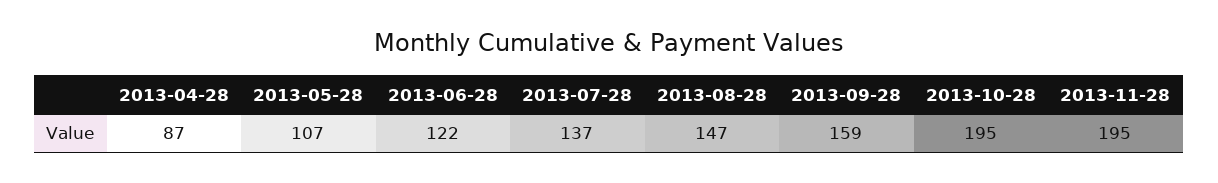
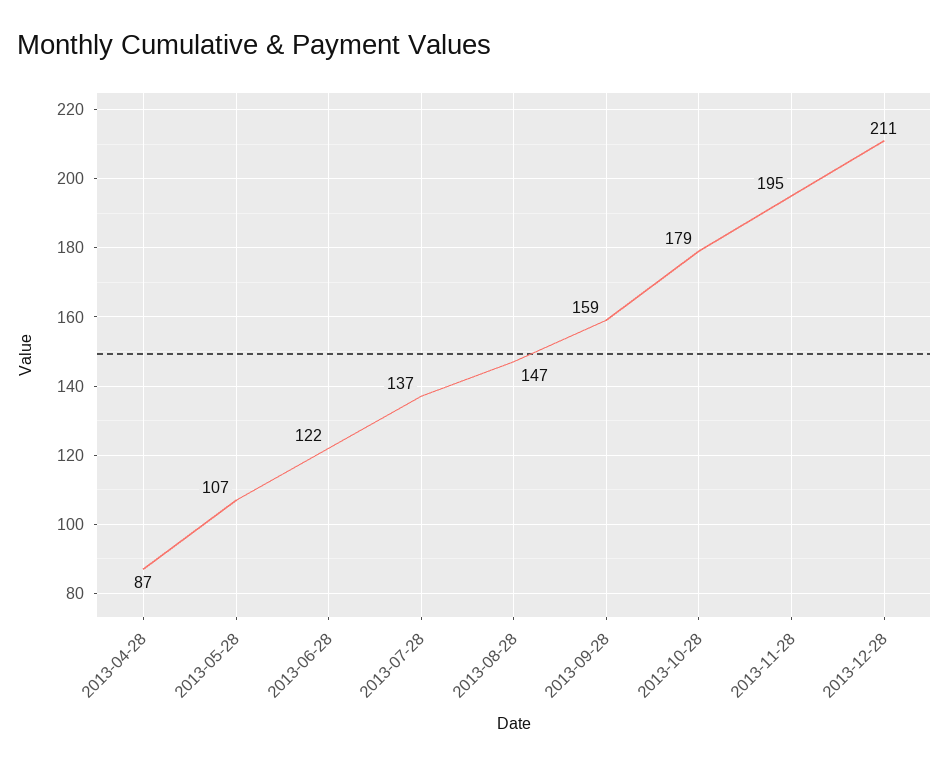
2013-10-28: 195 -> 179
2013-12-28: none -> 211

